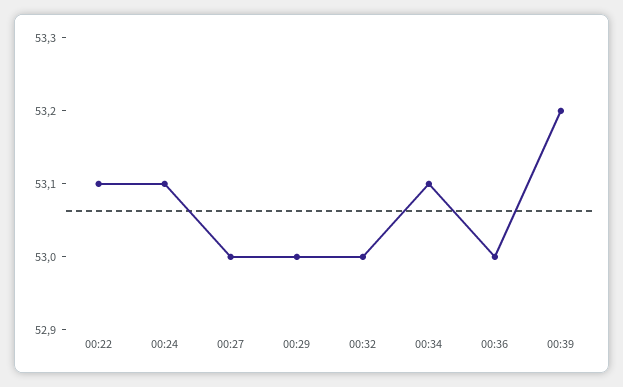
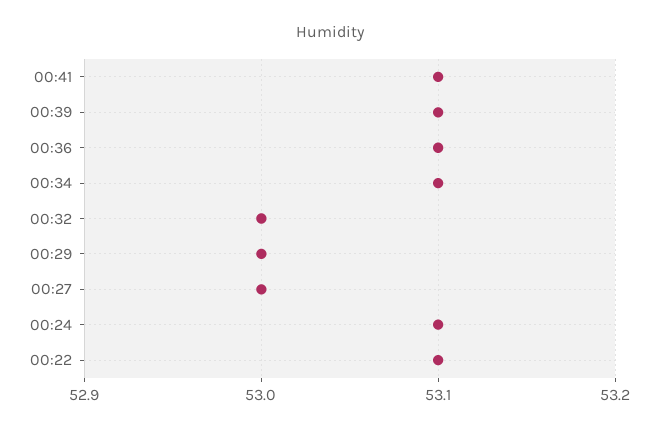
00:36: 53 -> 53.1
00:39: 53.2 -> 53.1
00:41: none -> 53.1

